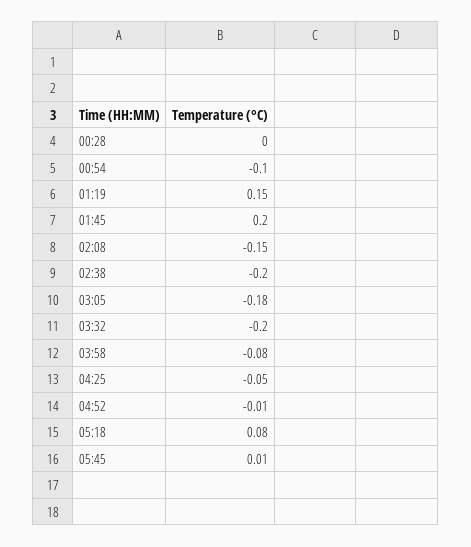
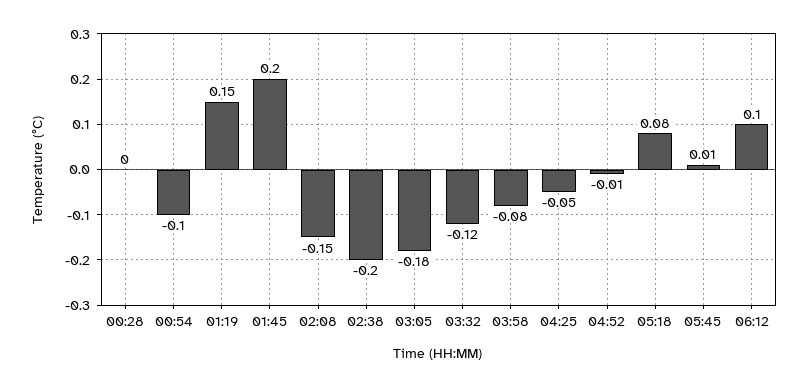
03:32: -0.2 -> -0.12
06:12: none -> 0.1

